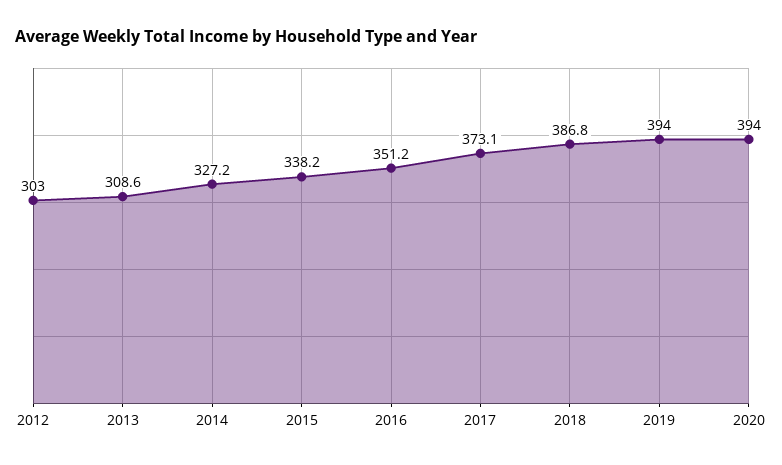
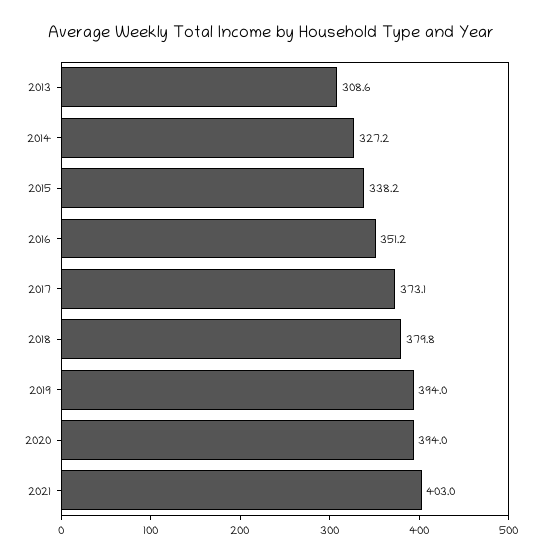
2012: 303 -> none
2018: 386.8 -> 379.8
2021: none -> 403

